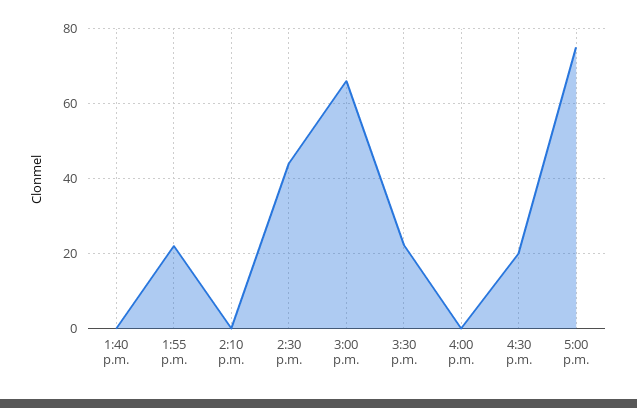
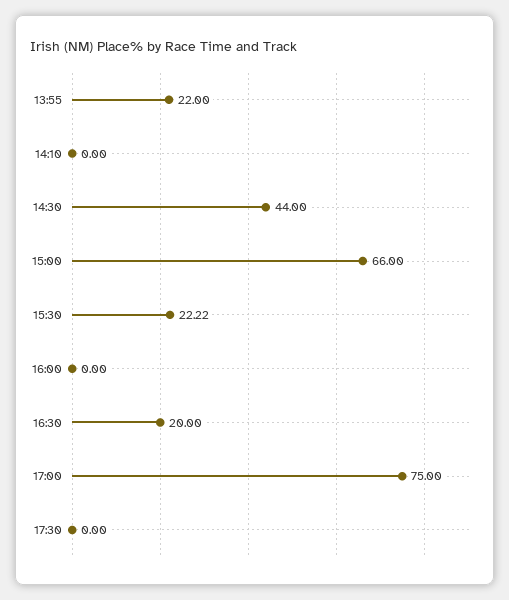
1:40 p.m.: 0 -> none
17:30: none -> 0

